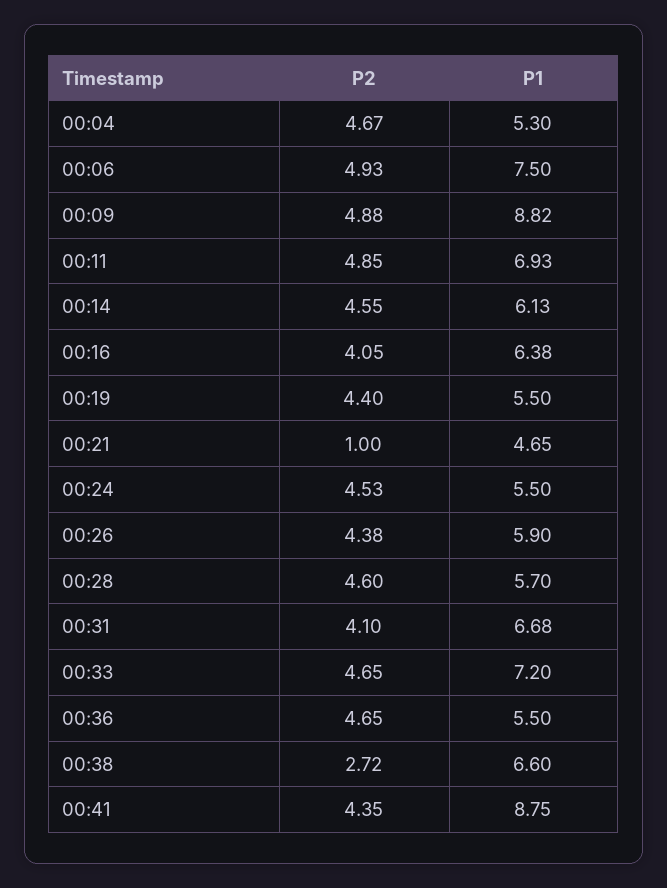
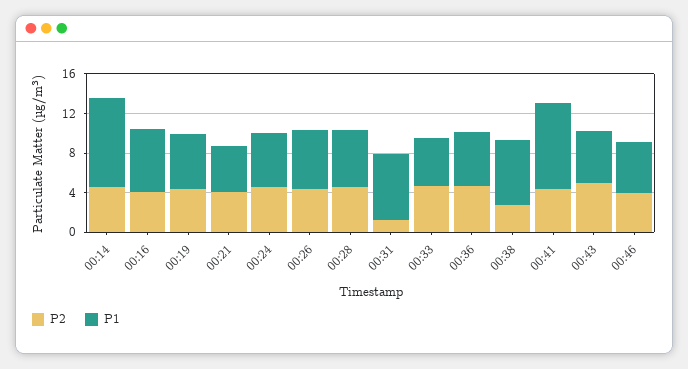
P2, 00:04: 4.67 -> none
P1, 00:04: 5.3 -> none
P2, 00:06: 4.93 -> none
P1, 00:06: 7.5 -> none
P2, 00:09: 4.88 -> none
P1, 00:09: 8.82 -> none
P2, 00:11: 4.85 -> none
P1, 00:11: 6.93 -> none
P1, 00:14: 6.13 -> 9
P2, 00:21: 1 -> 4
P2, 00:31: 4.1 -> 1
P1, 00:33: 7.2 -> 5
P2, 00:43: none -> 5
P1, 00:43: none -> 5
P2, 00:46: none -> 4
P1, 00:46: none -> 5

